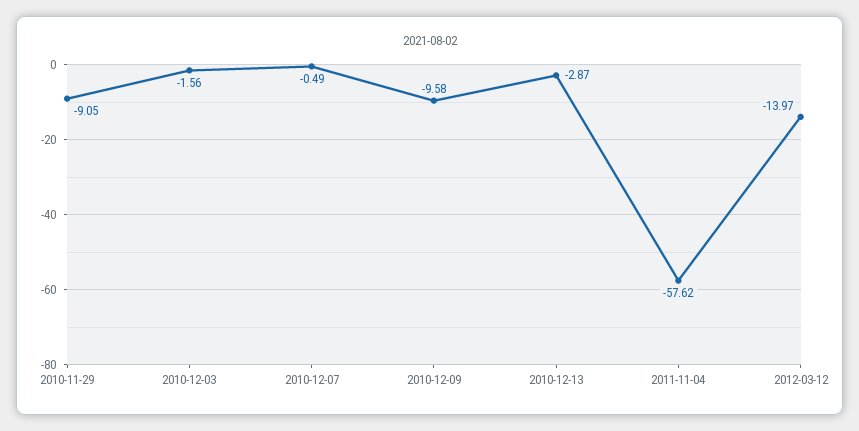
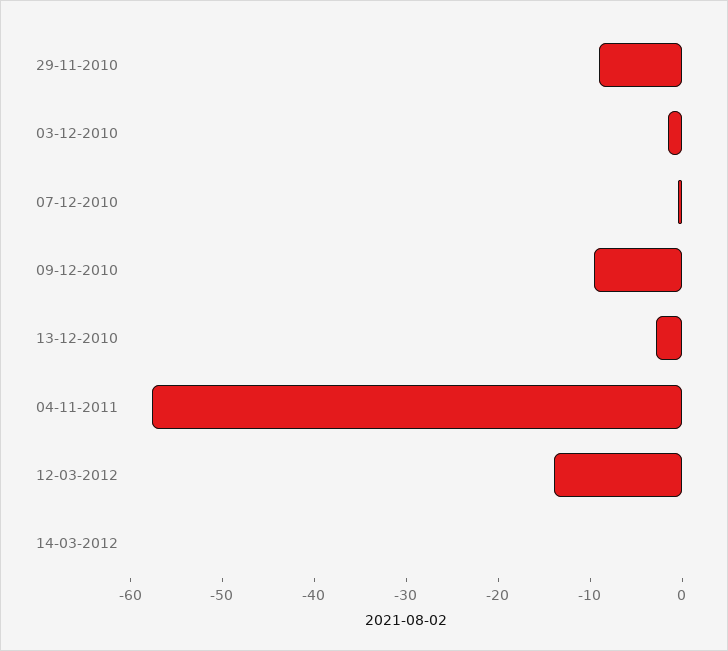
14-03-2012: none -> 0

